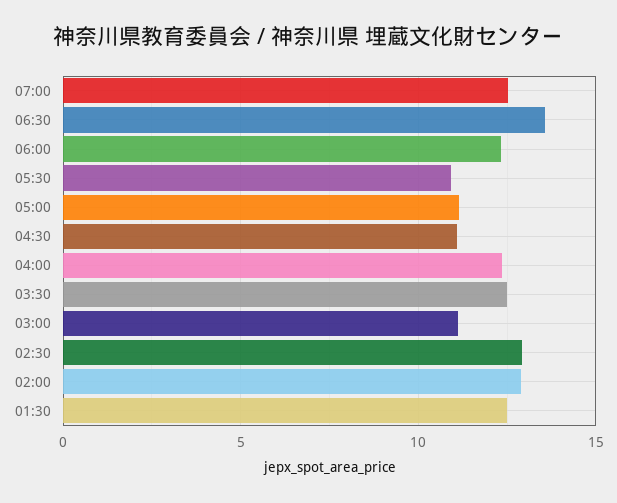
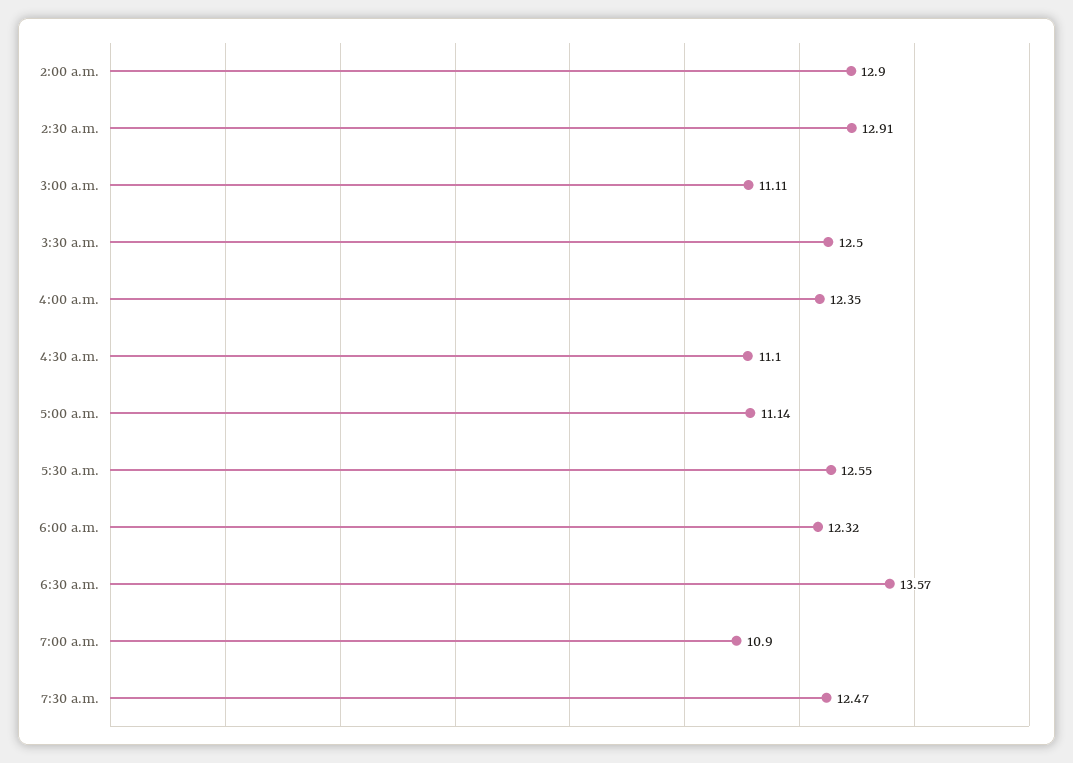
07:00: 12.5 -> 10.9
05:30: 11 -> 12.55
01:30: 12.5 -> none
7:30 a.m.: none -> 12.47

